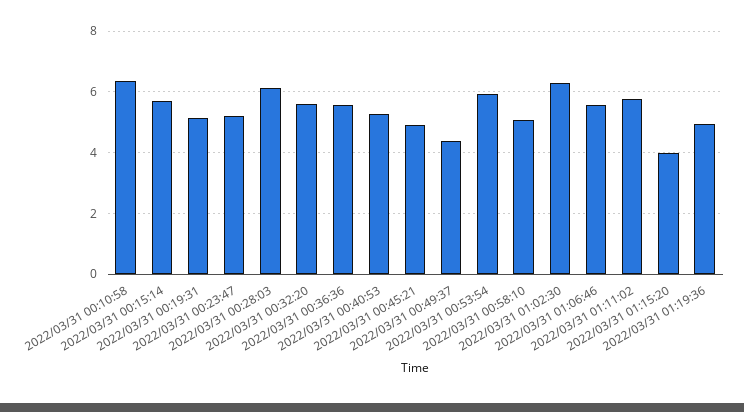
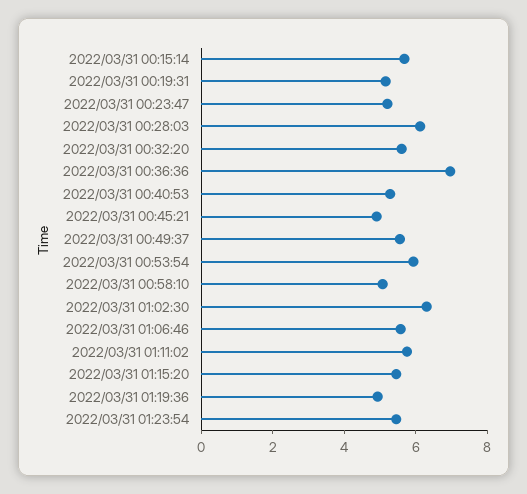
2022/03/31 00:10:58: 6.4 -> none
2022/03/31 00:36:36: 5.6 -> 7
2022/03/31 00:49:37: 4.4 -> 5.5
2022/03/31 01:15:20: 4 -> 5.5
2022/03/31 01:23:54: none -> 5.5

